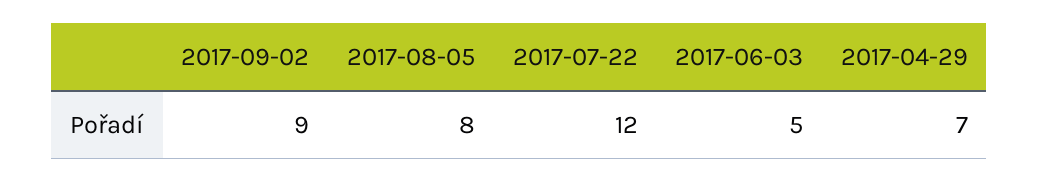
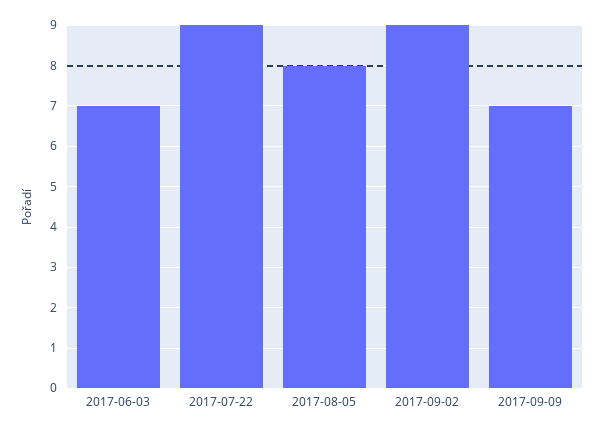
2017-07-22: 12 -> 9
2017-06-03: 5 -> 7
2017-04-29: 7 -> none
2017-09-09: none -> 7

